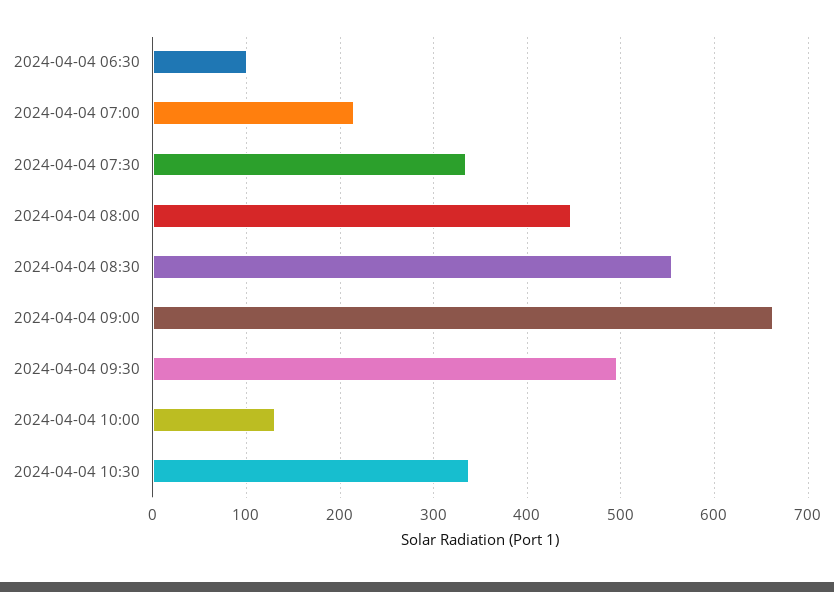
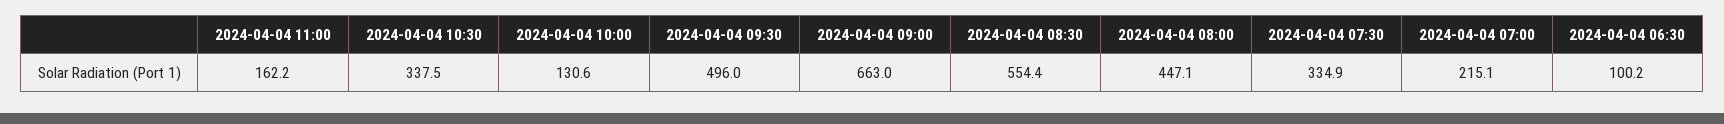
2024-04-04 11:00: none -> 162.2

